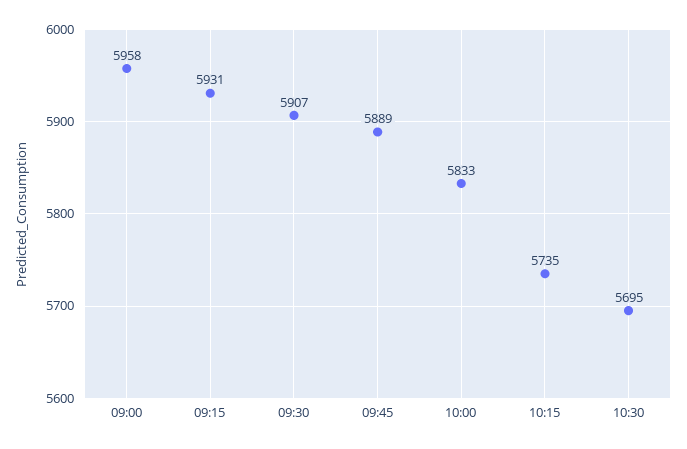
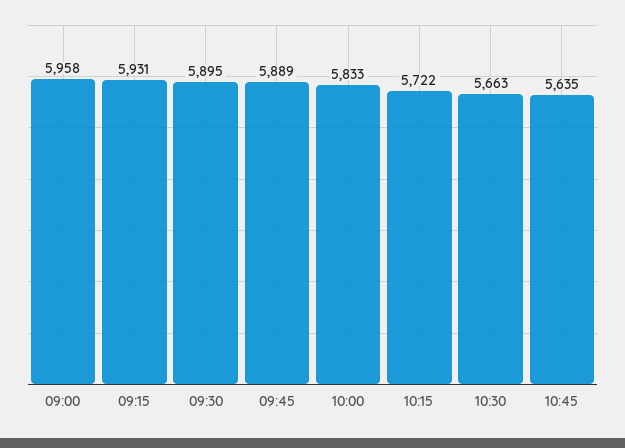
09:30: 5907 -> 5895
10:15: 5735 -> 5722
10:30: 5695 -> 5663
10:45: none -> 5635

